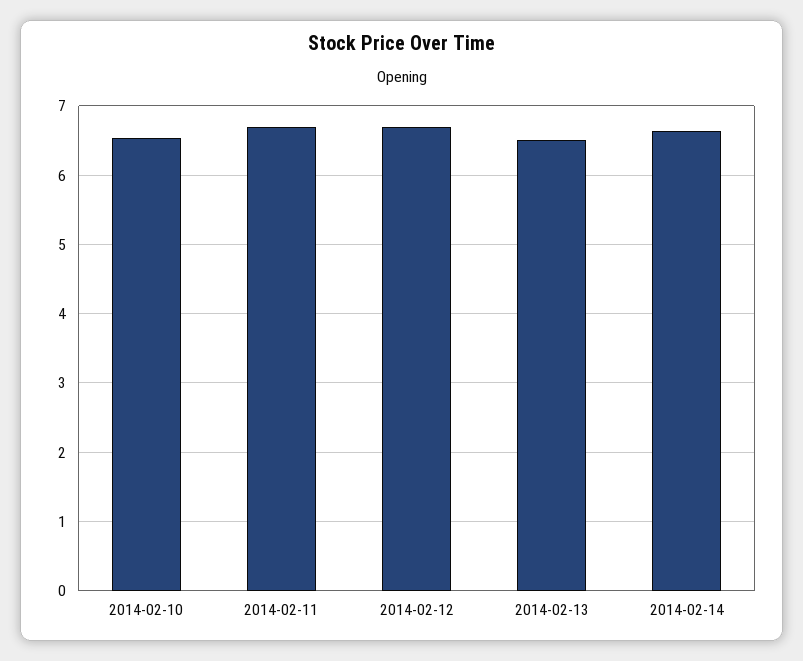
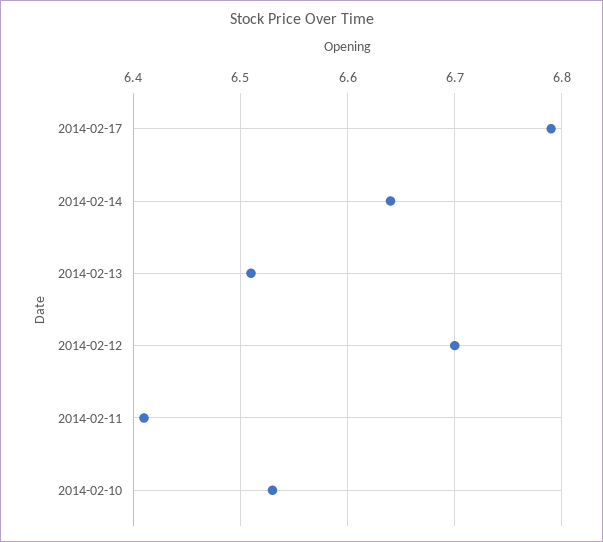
2014-02-11: 6.7 -> 6.41
2014-02-17: none -> 6.79

